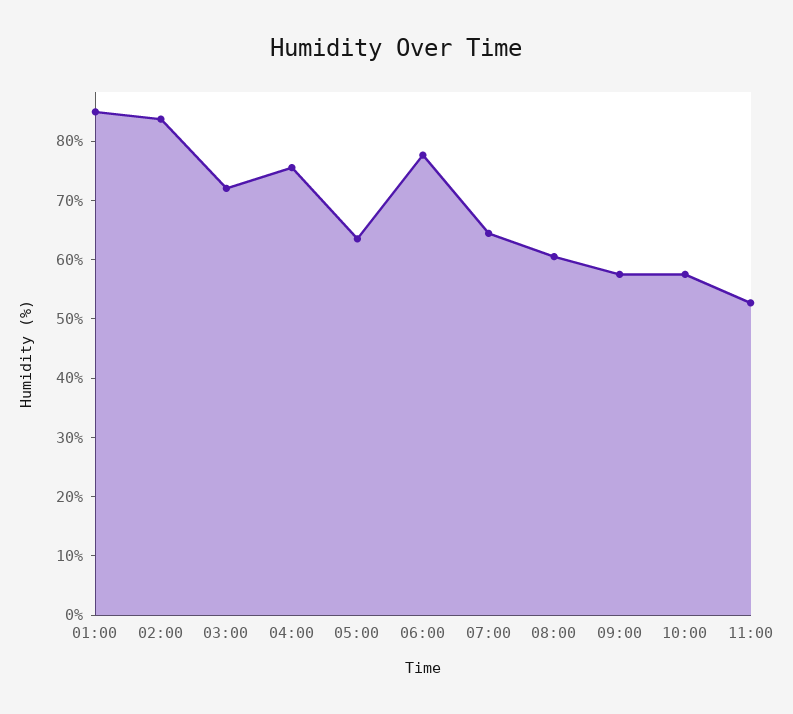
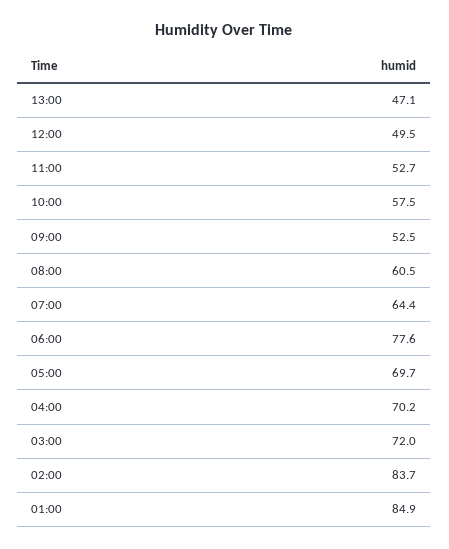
04:00: 76 -> 70.2
05:00: 64 -> 69.7
09:00: 58 -> 52.5
13:00: none -> 47.1
12:00: none -> 49.5

